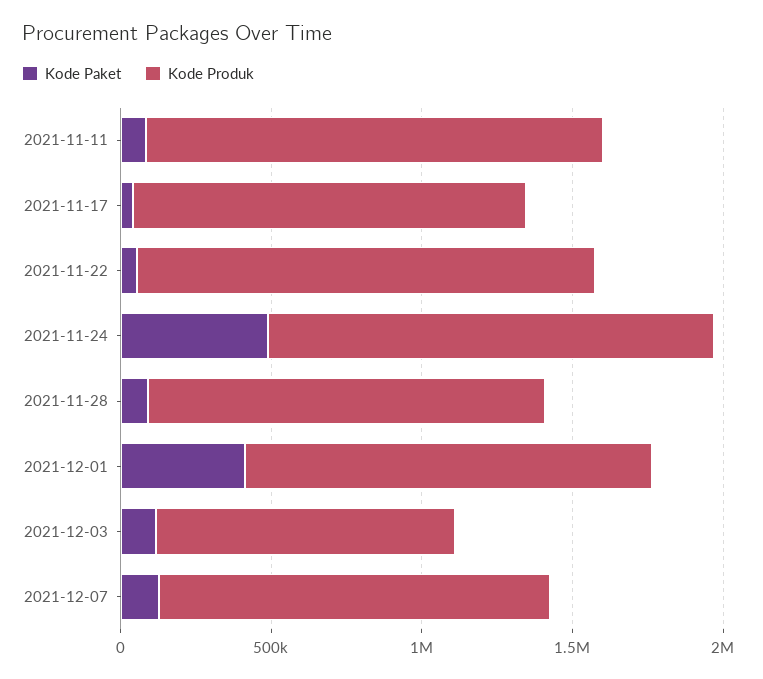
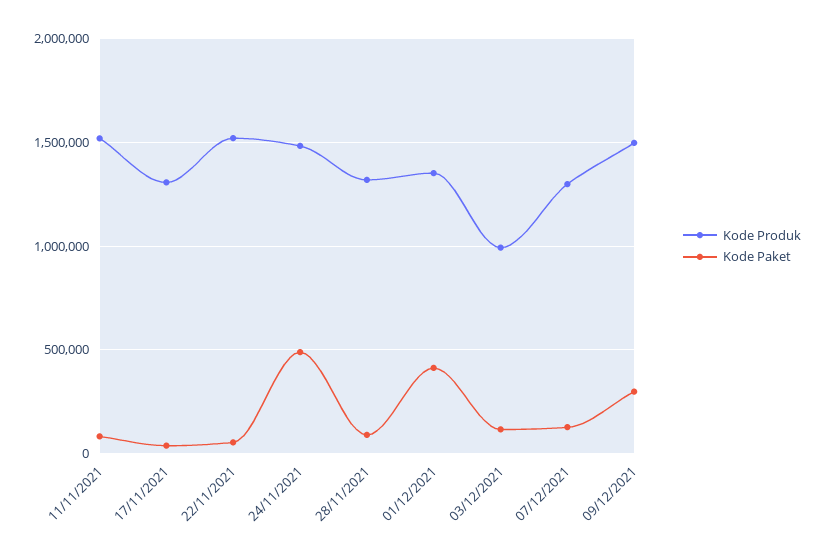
Kode Produk, 09/12/2021: none -> 1500000
Kode Paket, 09/12/2021: none -> 300000

